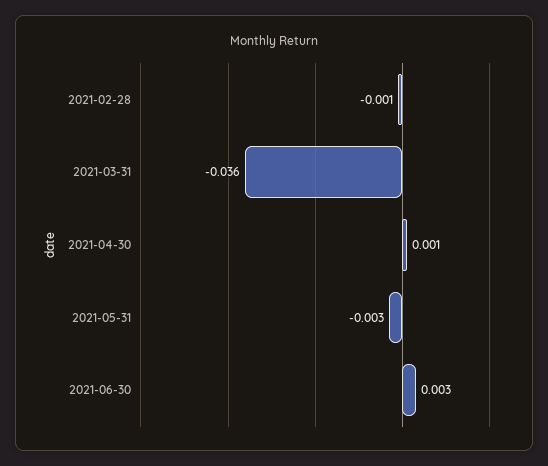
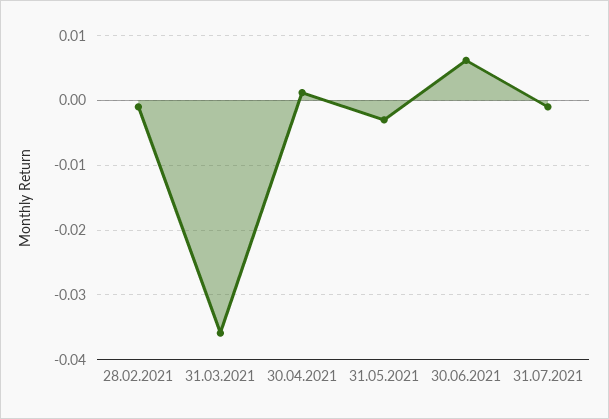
2021-06-30: 0.003 -> 0.006
31.07.2021: none -> -0.001

